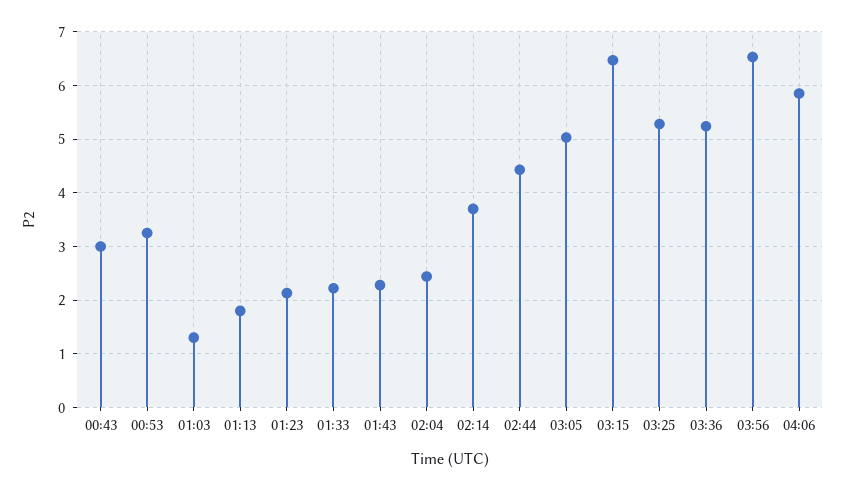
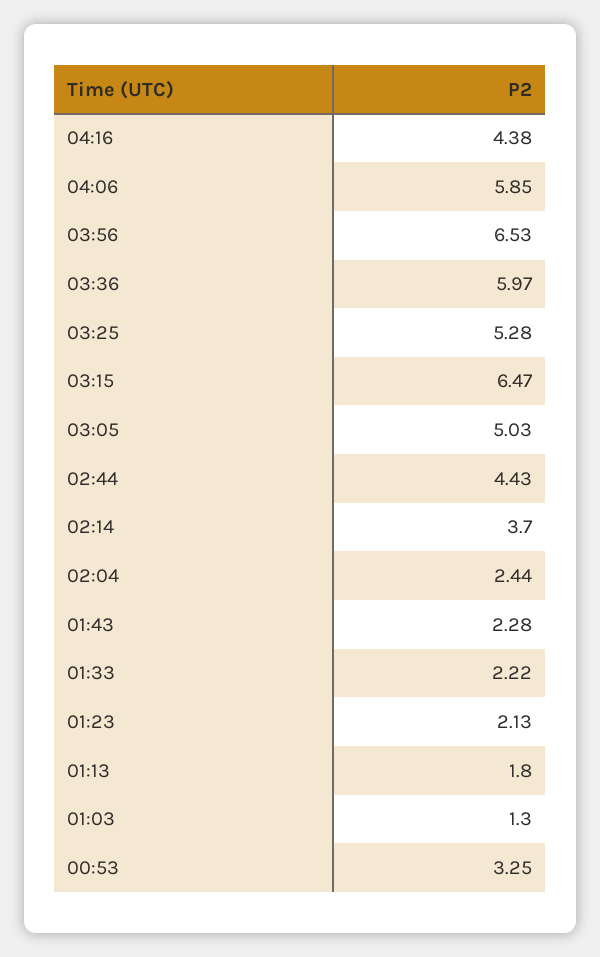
00:43: 3 -> none
03:36: 5.2 -> 5.97
04:16: none -> 4.38

